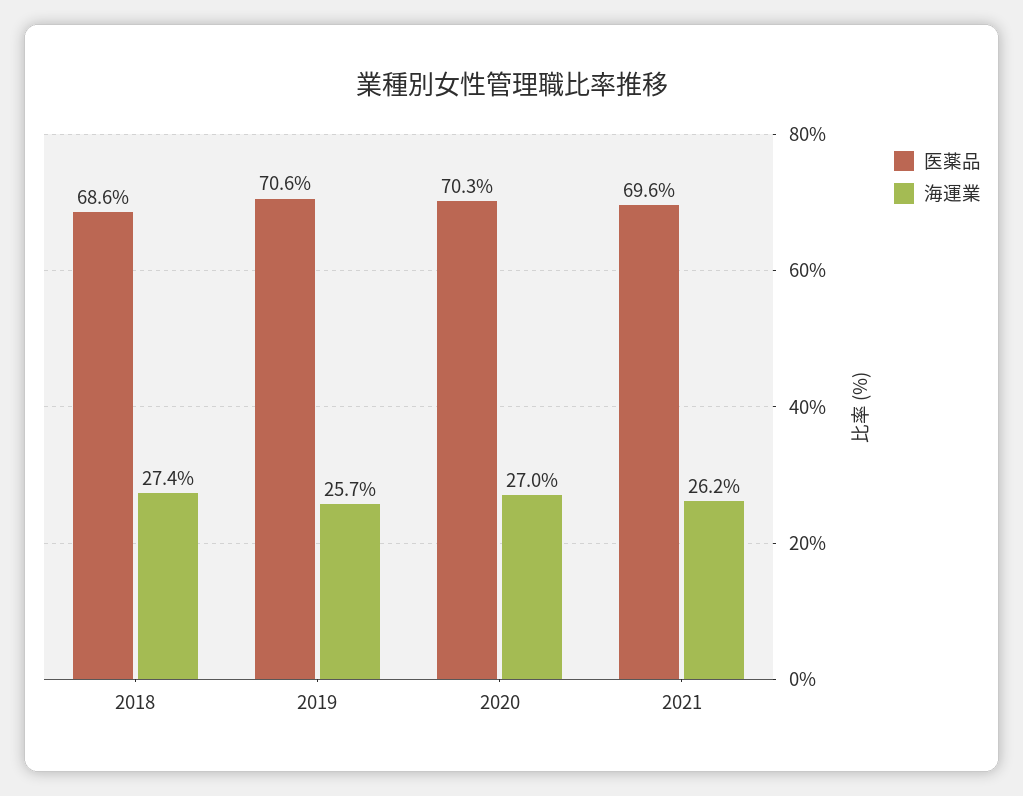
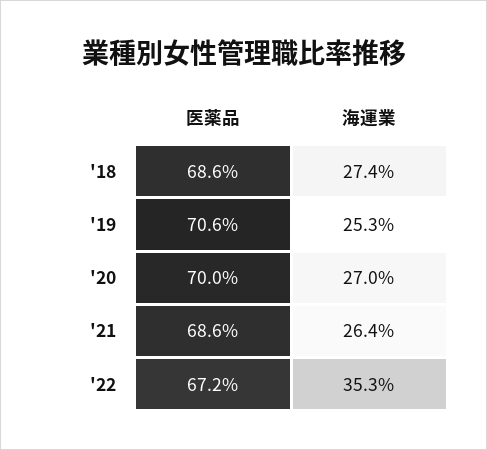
海運業, 2019: 25.7 -> 25.3
医薬品, 2020: 70.3 -> 70
医薬品, 2021: 69.6 -> 68.6
海運業, 2021: 26.2 -> 26.4
医薬品, '22: none -> 67.2
海運業, '22: none -> 35.3

